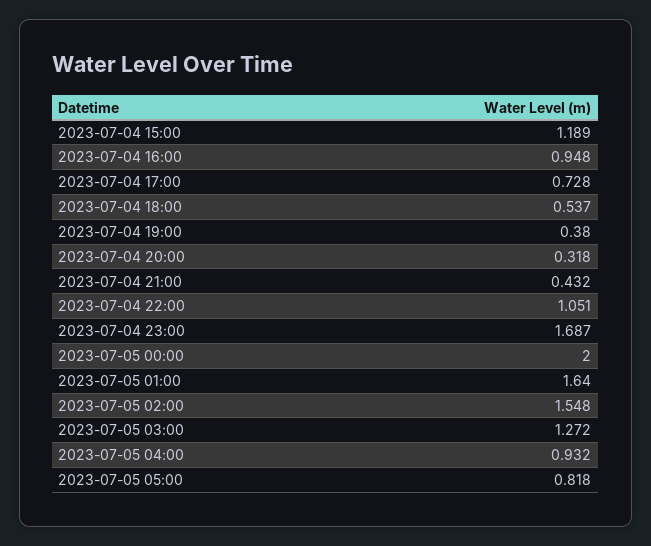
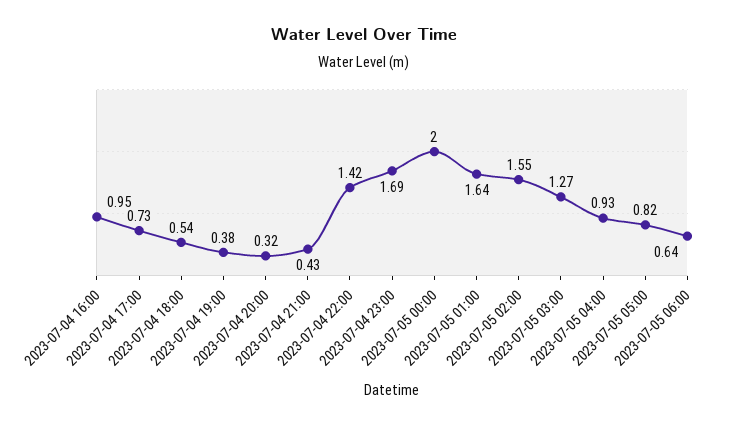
2023-07-04 15:00: 1.189 -> none
2023-07-04 22:00: 1.051 -> 1.42
2023-07-05 06:00: none -> 0.64

